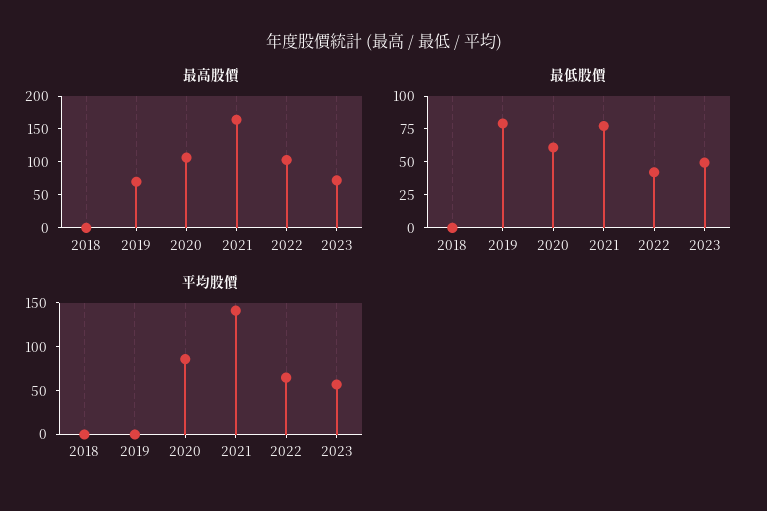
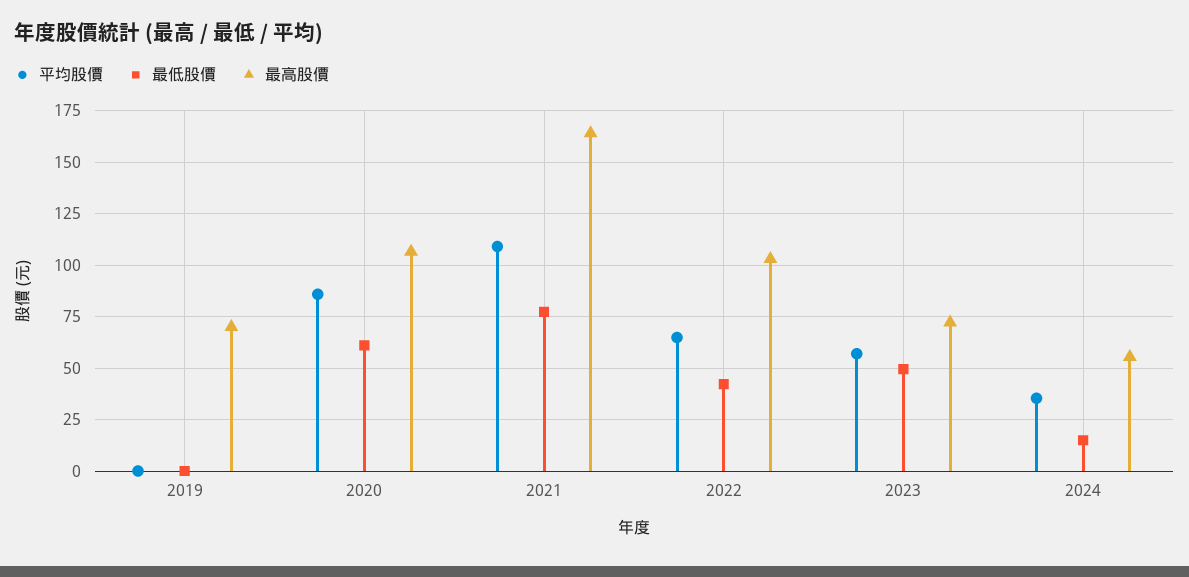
最高股價, 2018: 0 -> none
最低股價, 2018: 0 -> none
最低股價, 2019: 75 -> 0
平均股價, 2018: 0 -> none
平均股價, 2021: 140 -> 110
平均股價, 2024: none -> 35
最低股價, 2024: none -> 15
最高股價, 2024: none -> 55

